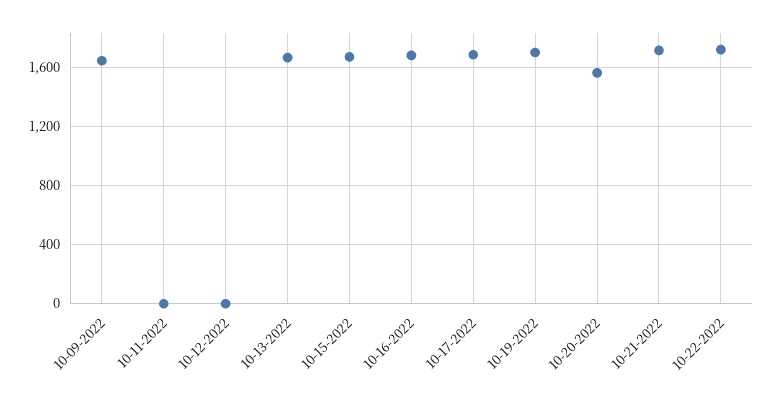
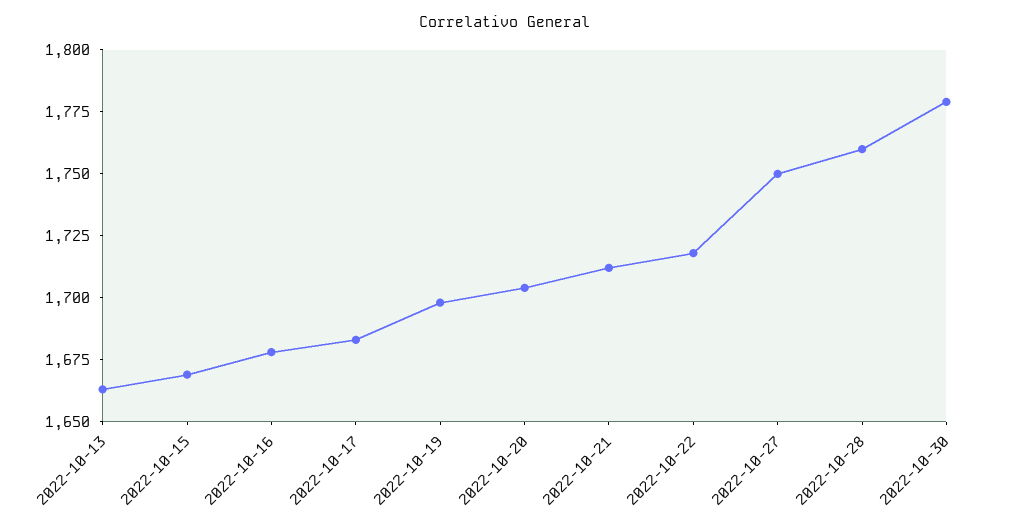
10-09-2022: 1650 -> none
10-11-2022: 0 -> none
10-12-2022: 0 -> none
10-20-2022: 1550 -> 1705
2022-10-27: none -> 1750
2022-10-28: none -> 1760
2022-10-30: none -> 1780

